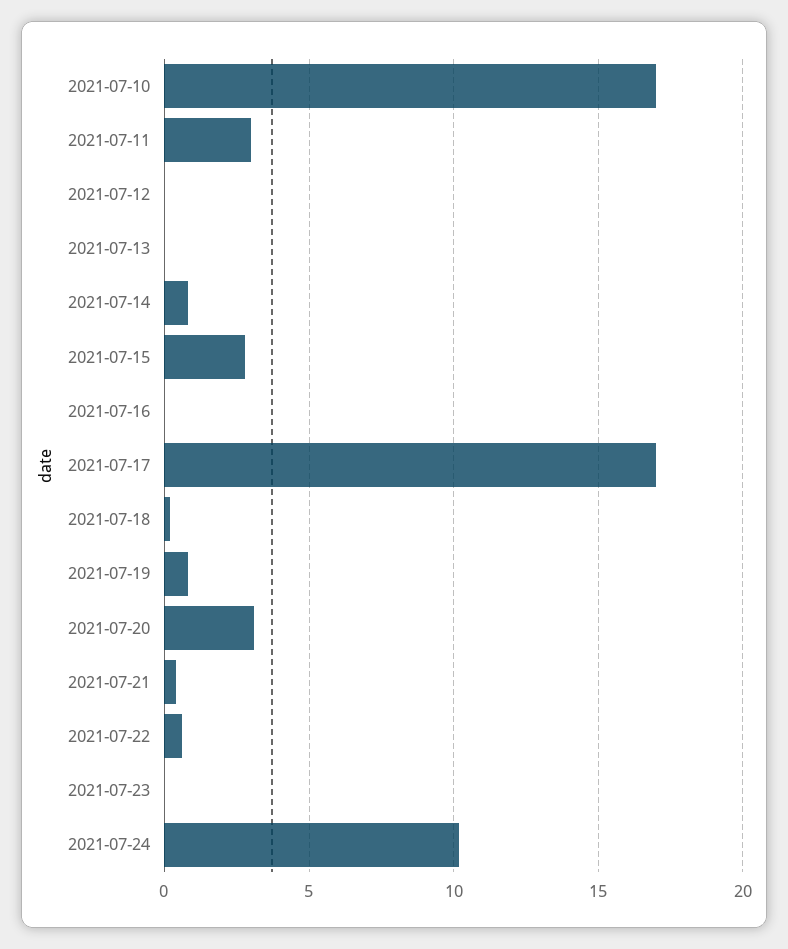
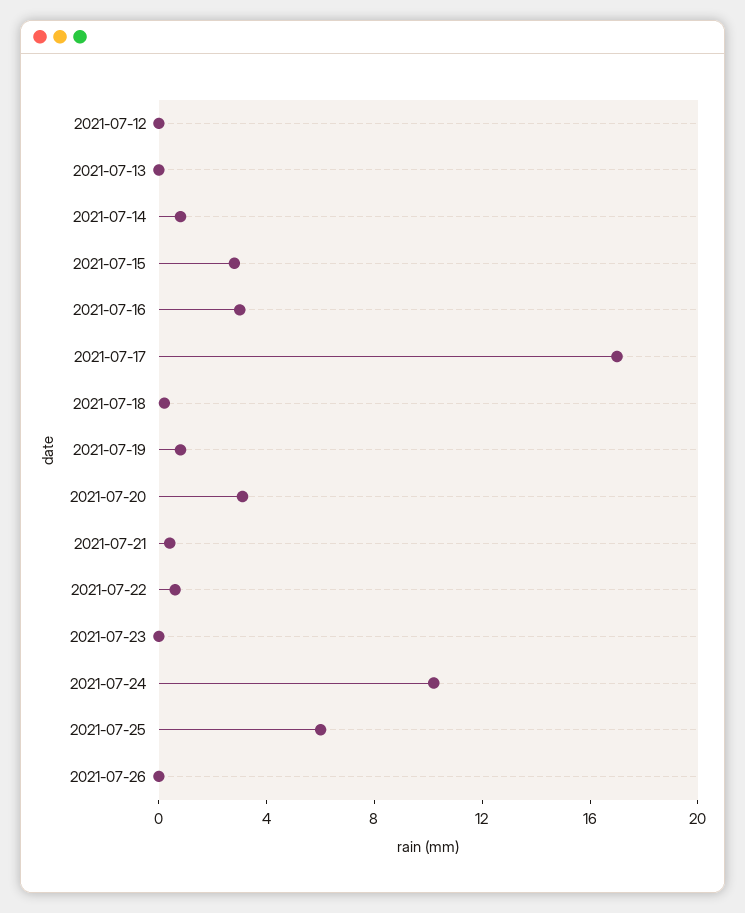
2021-07-10: 17 -> none
2021-07-11: 3 -> none
2021-07-16: 0 -> 3
2021-07-25: none -> 6
2021-07-26: none -> 0

